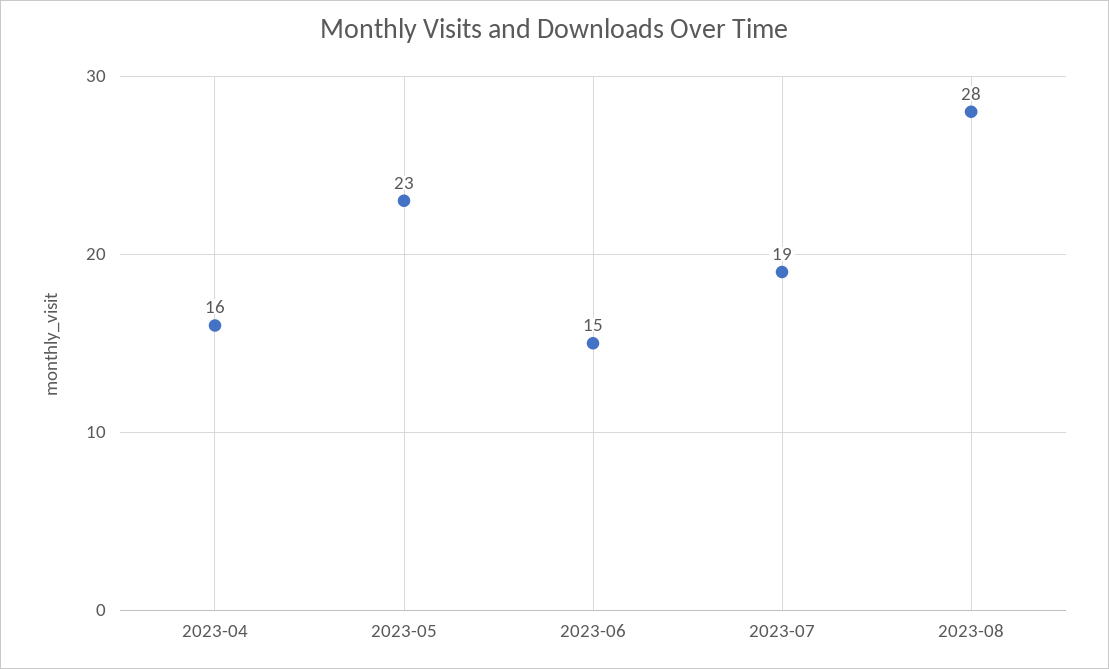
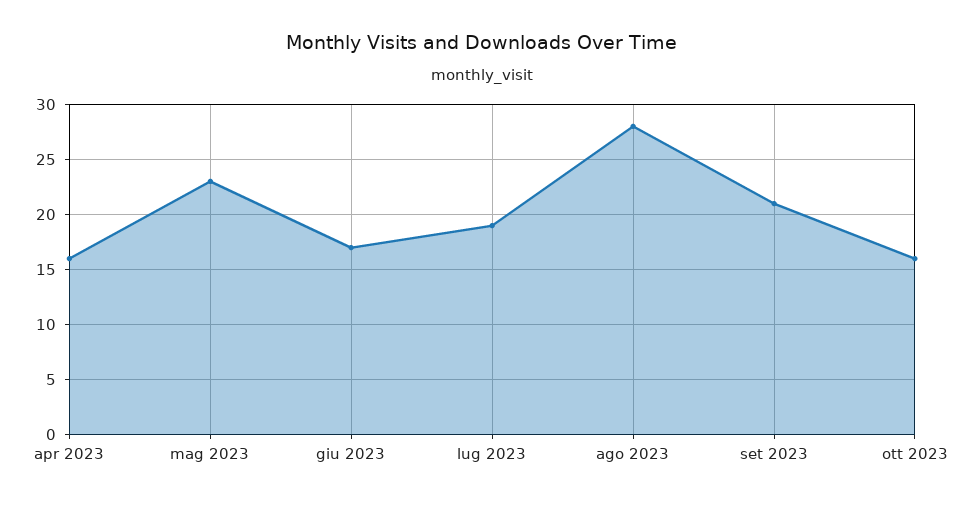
2023-06: 15 -> 17
set 2023: none -> 21
ott 2023: none -> 16

